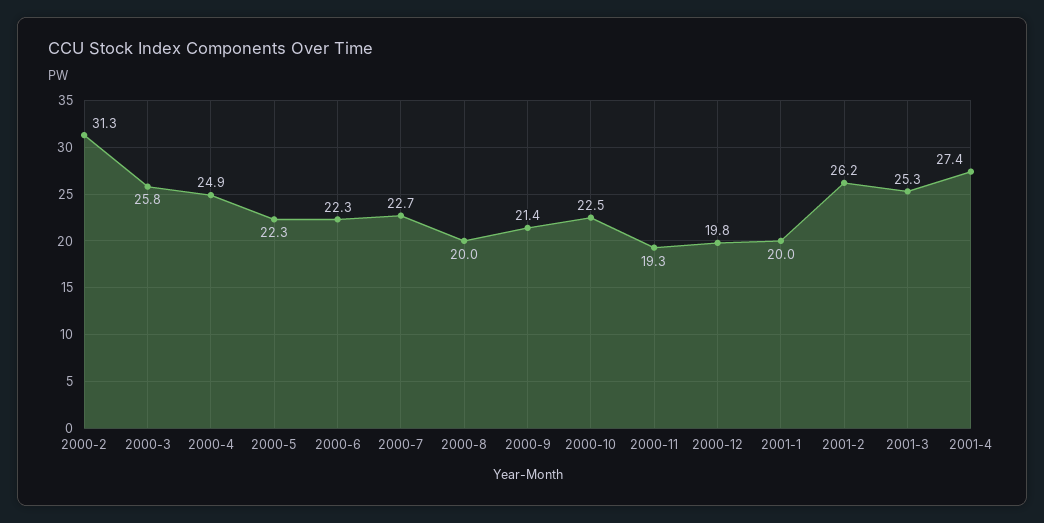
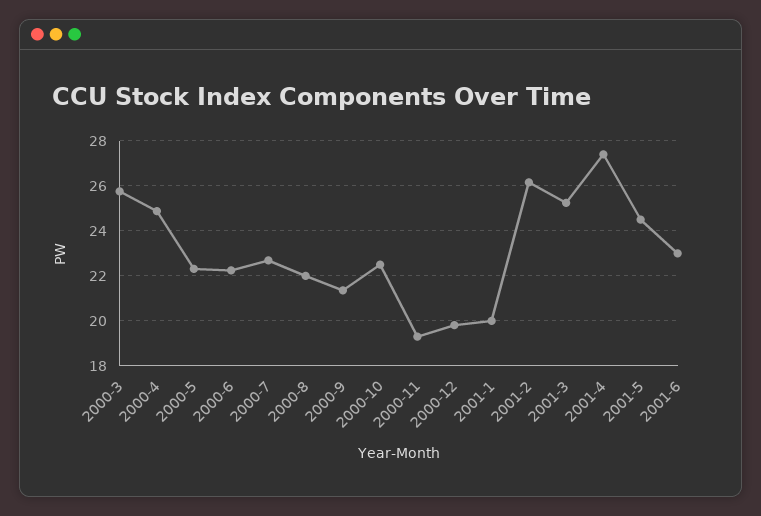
2000-2: 31.3 -> none
2000-8: 20 -> 22
2001-5: none -> 24.5
2001-6: none -> 23

